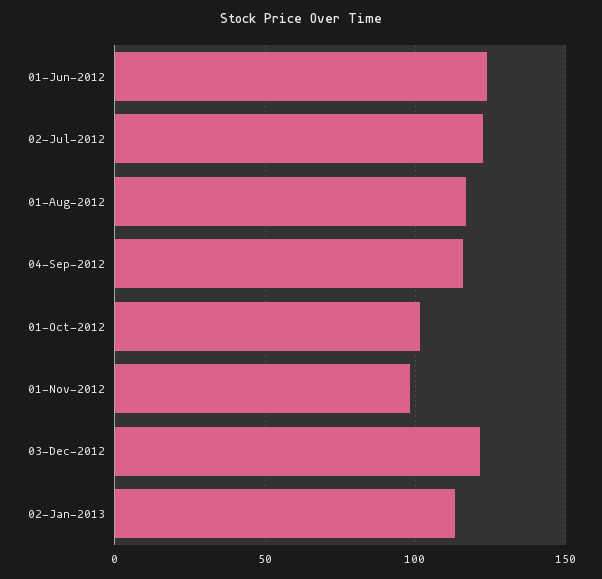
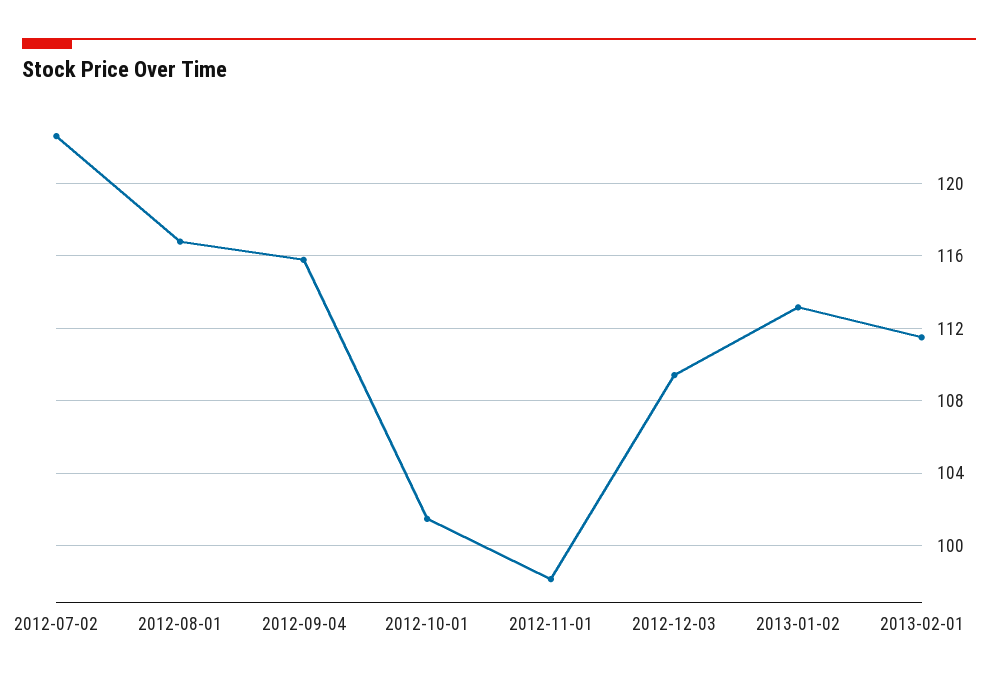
01-Jun-2012: 125 -> none
03-Dec-2012: 120 -> 109.5
2013-02-01: none -> 111.5

